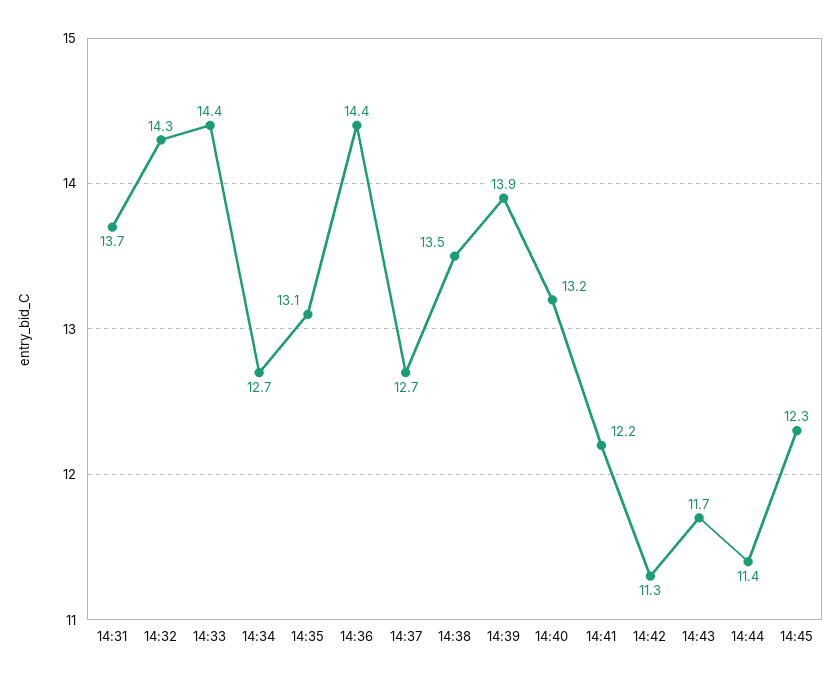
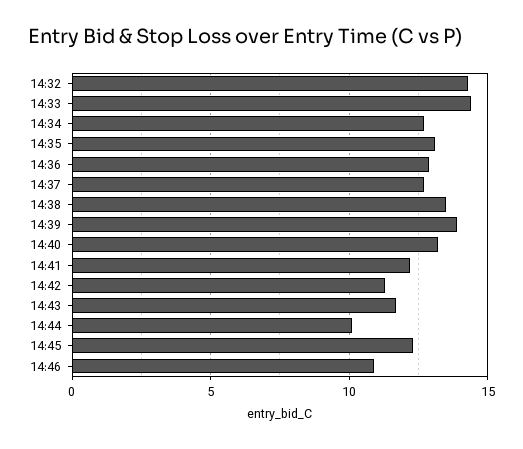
14:31: 13.7 -> none
14:36: 14.4 -> 13
14:44: 11.4 -> 10
14:46: none -> 11

